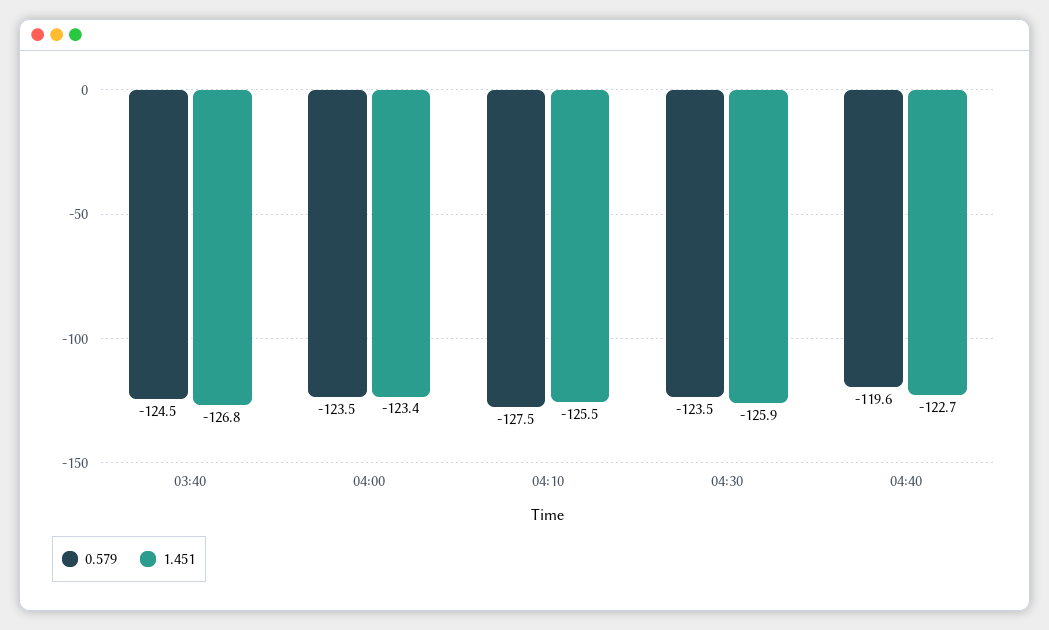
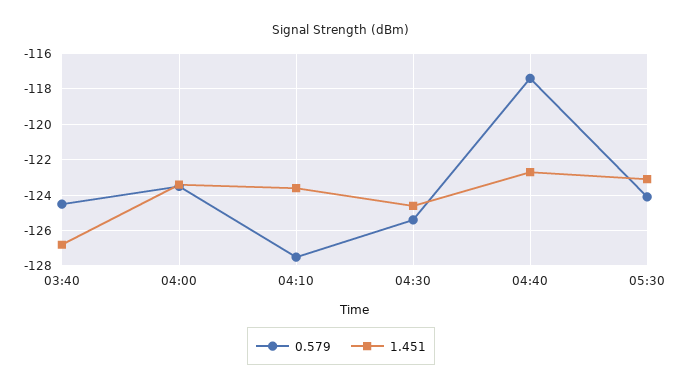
1.451, 04:10: -125.5 -> -123.5
0.579, 04:30: -123.5 -> -125.5
1.451, 04:30: -125.9 -> -124.5
0.579, 04:40: -119.6 -> -117.5
0.579, 05:30: none -> -124
1.451, 05:30: none -> -123

